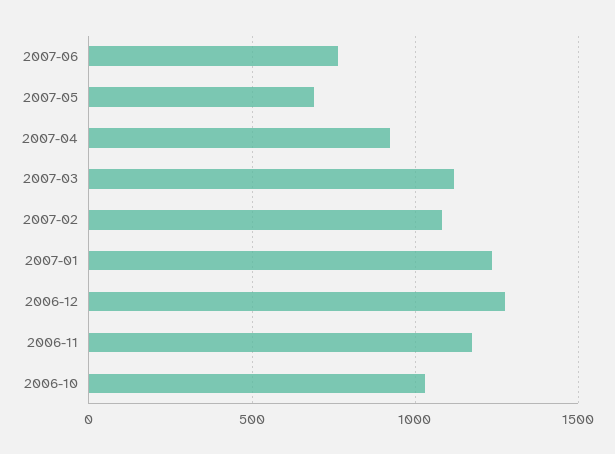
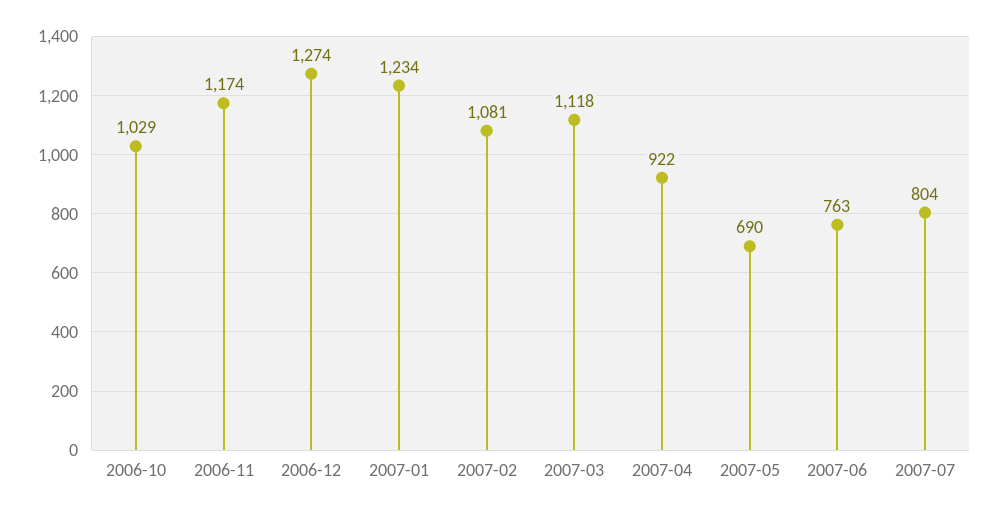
2007-07: none -> 804

